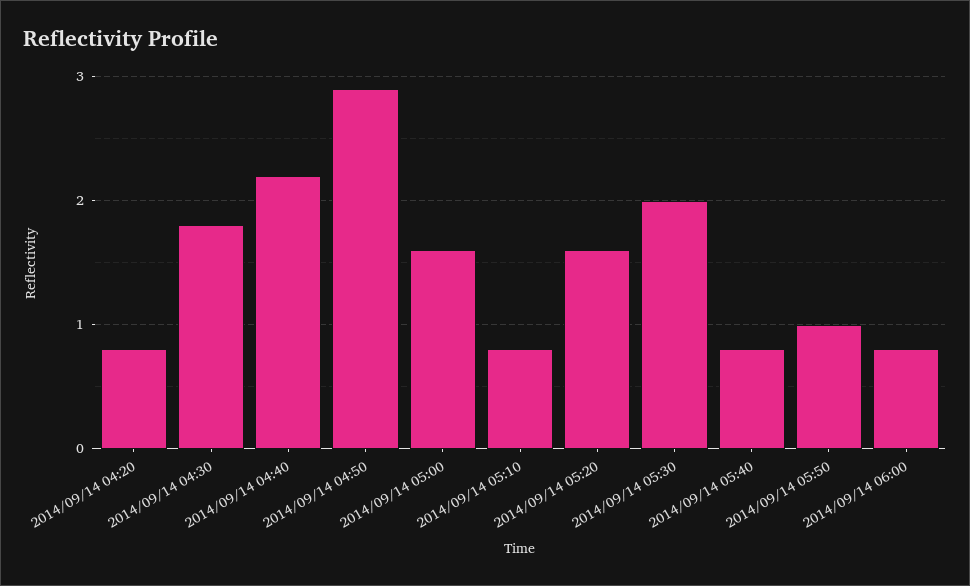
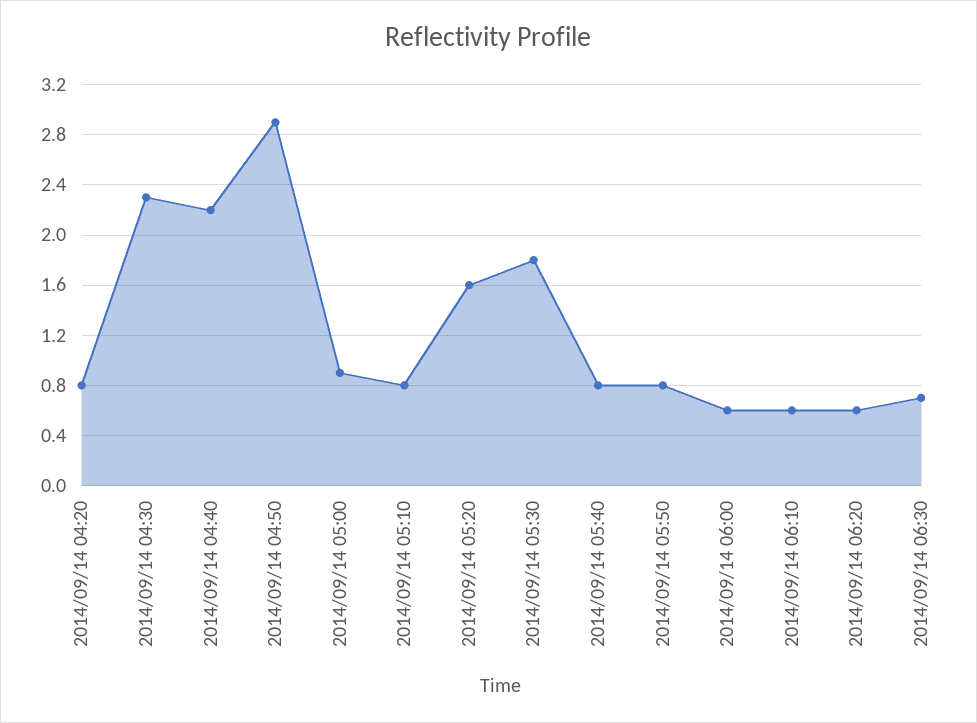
2014/09/14 04:30: 1.8 -> 2.3
2014/09/14 05:00: 1.6 -> 0.9
2014/09/14 05:30: 2 -> 1.8
2014/09/14 05:50: 1 -> 0.8
2014/09/14 06:00: 0.8 -> 0.6
2014/09/14 06:10: none -> 0.6
2014/09/14 06:20: none -> 0.6
2014/09/14 06:30: none -> 0.7

